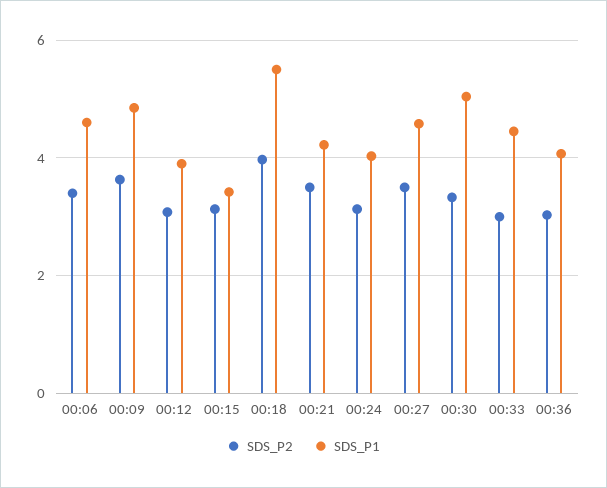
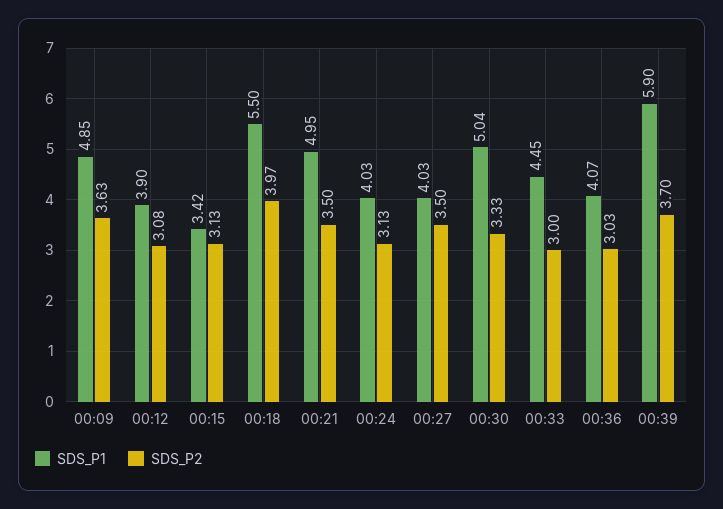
SDS_P2, 00:06: 3.4 -> none
SDS_P1, 00:06: 4.6 -> none
SDS_P1, 00:21: 4.2 -> 4.95
SDS_P1, 00:27: 4.6 -> 4.03
SDS_P1, 00:39: none -> 5.9
SDS_P2, 00:39: none -> 3.7

